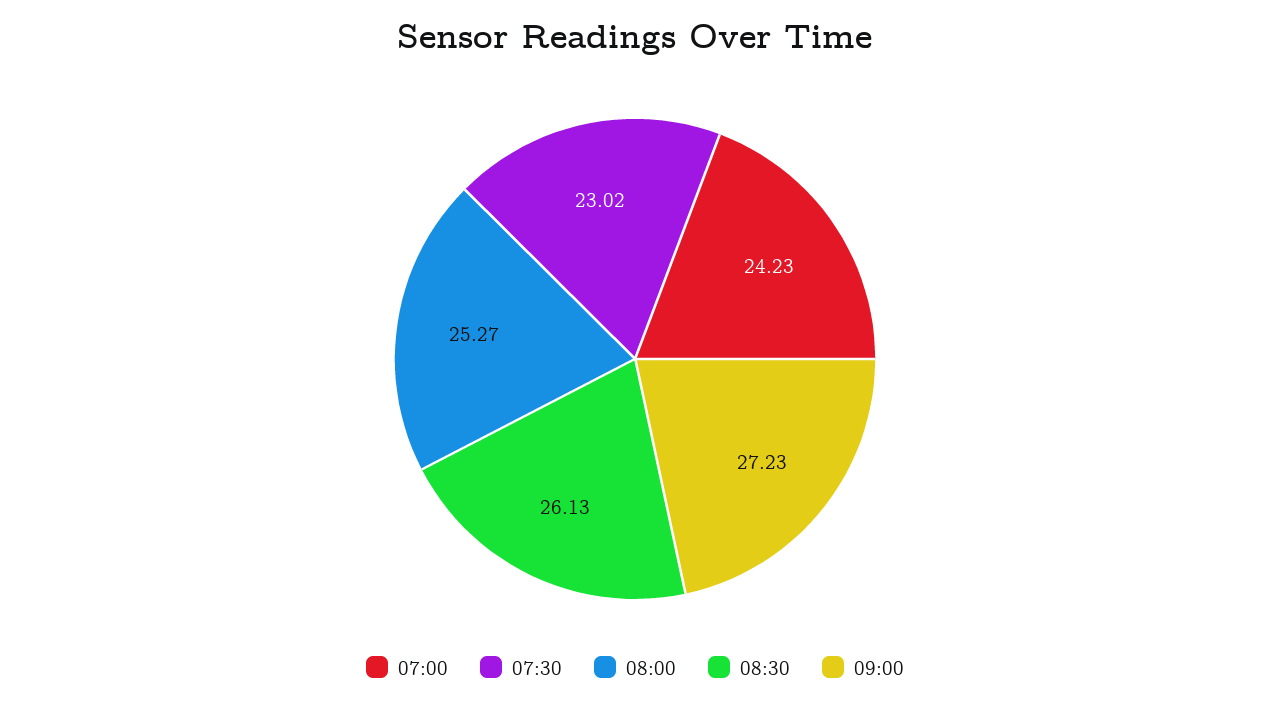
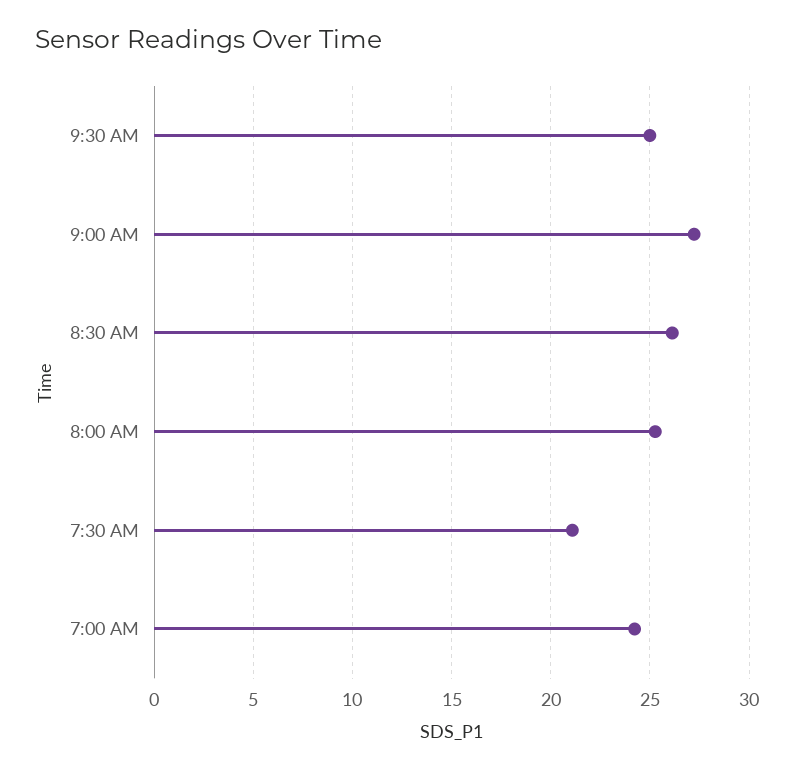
07:30: 23.02 -> 21
9:30 AM: none -> 25

